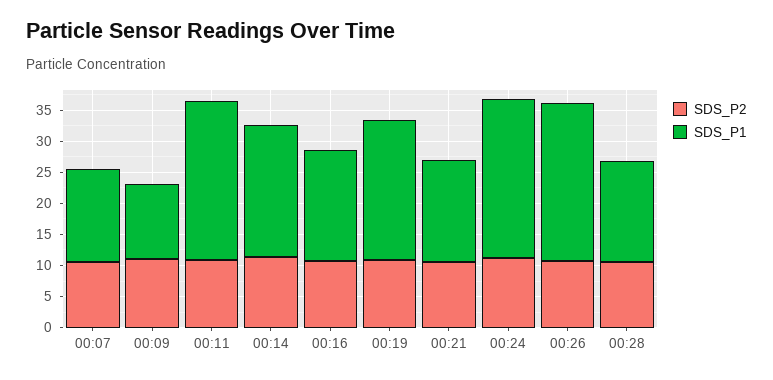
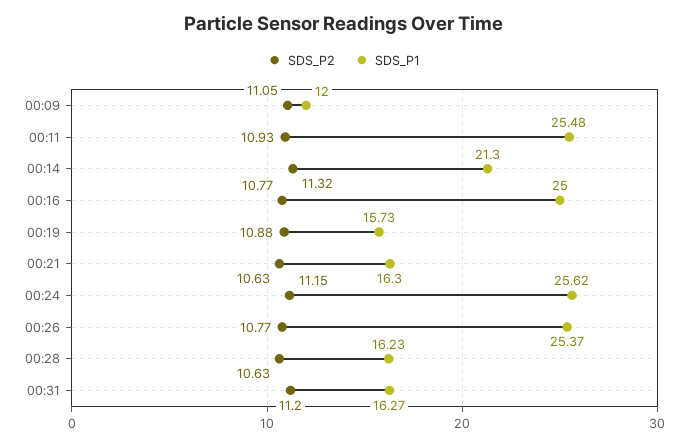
SDS_P2, 00:07: 10 -> none
SDS_P1, 00:07: 15 -> none
SDS_P1, 00:16: 17.5 -> 25
SDS_P1, 00:19: 22.5 -> 15.73
SDS_P2, 00:31: none -> 11.2
SDS_P1, 00:31: none -> 16.27

